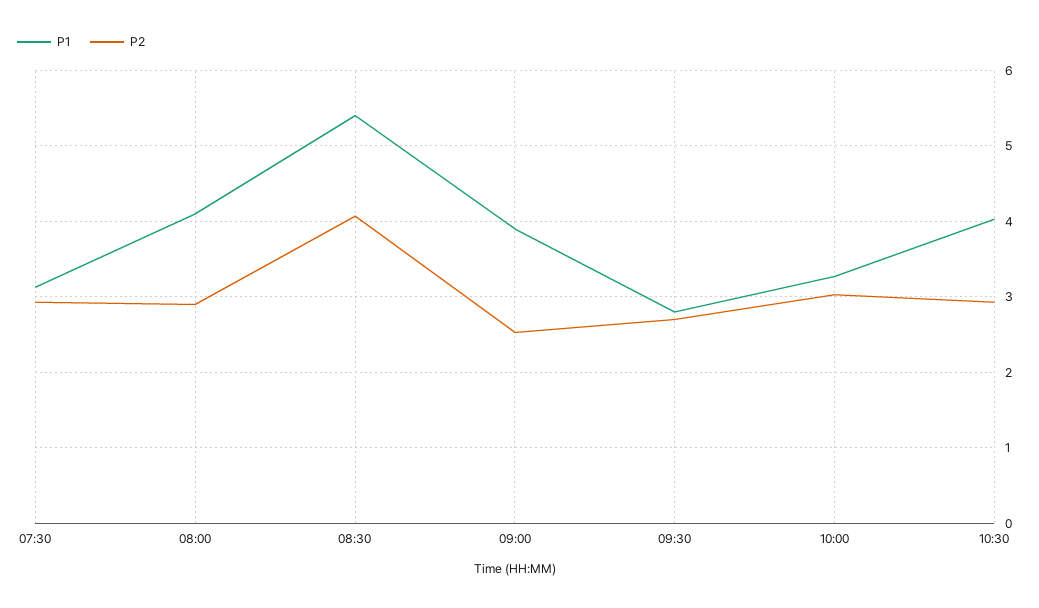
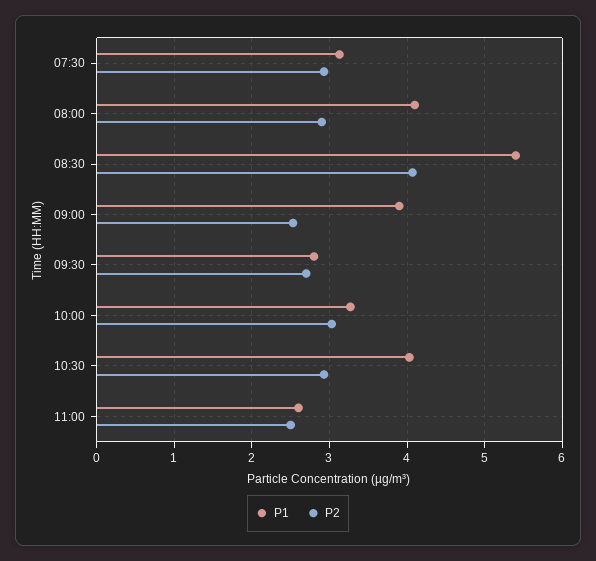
P1, 11:00: none -> 2.6
P2, 11:00: none -> 2.5

